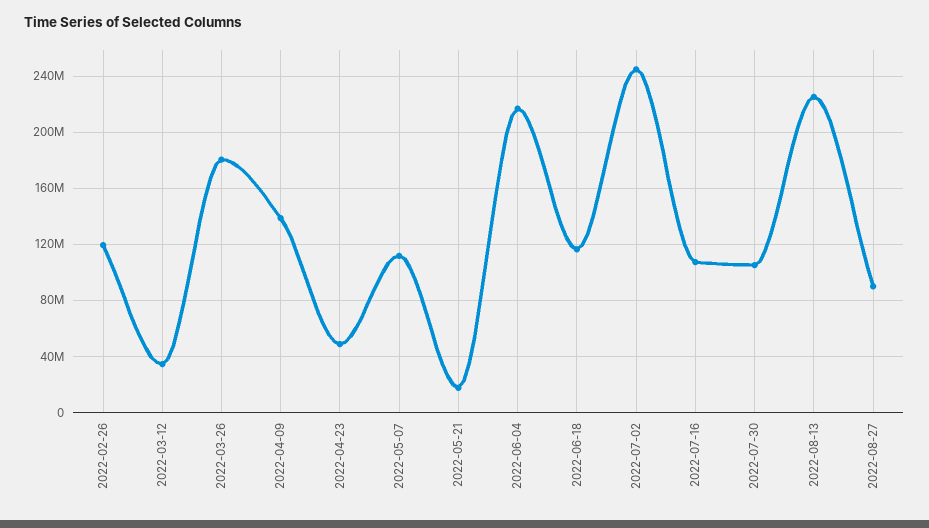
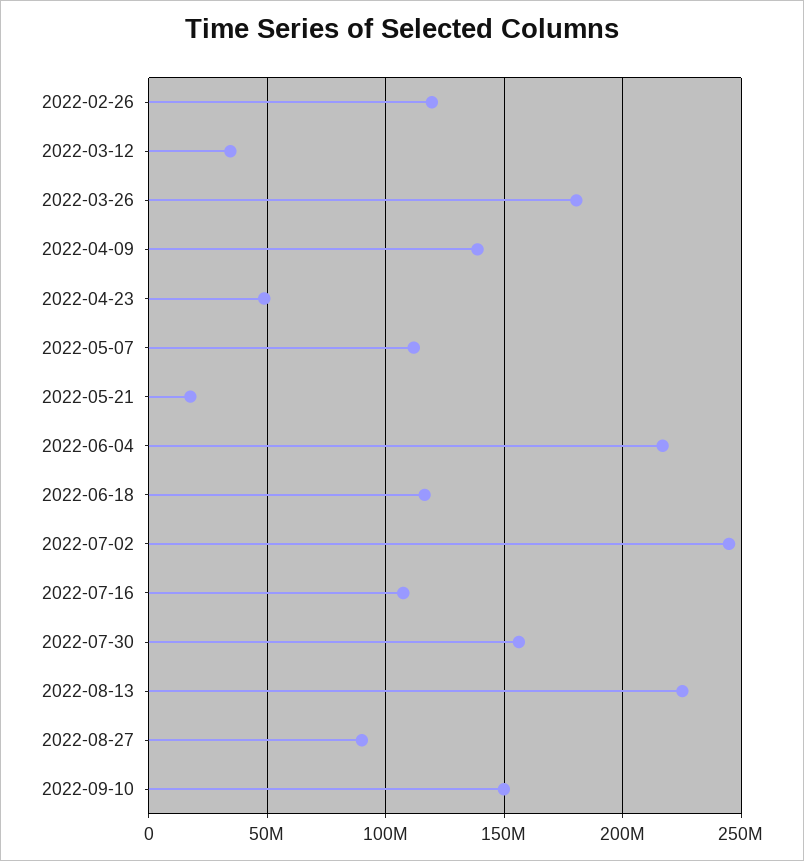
2022-07-30: 105000000 -> 155000000
2022-09-10: none -> 150000000

